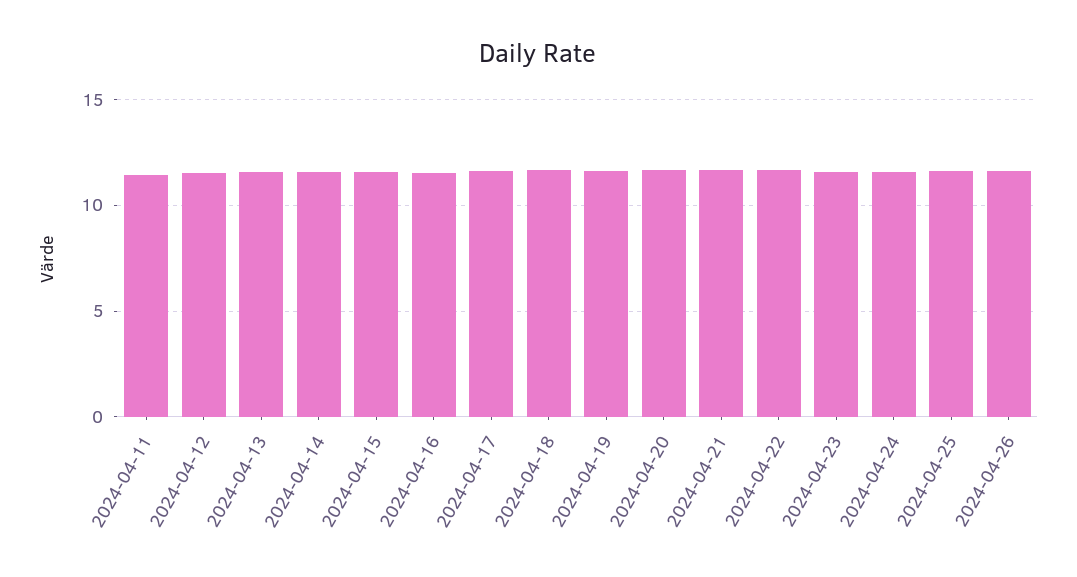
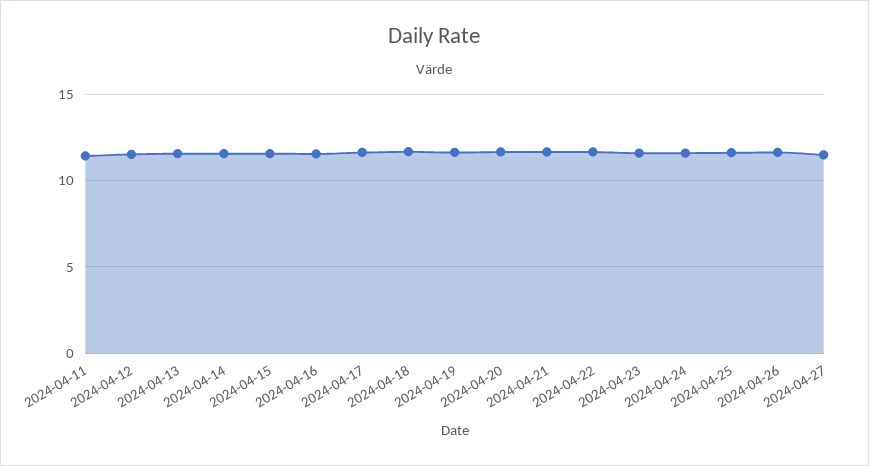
2024-04-27: none -> 11.5

